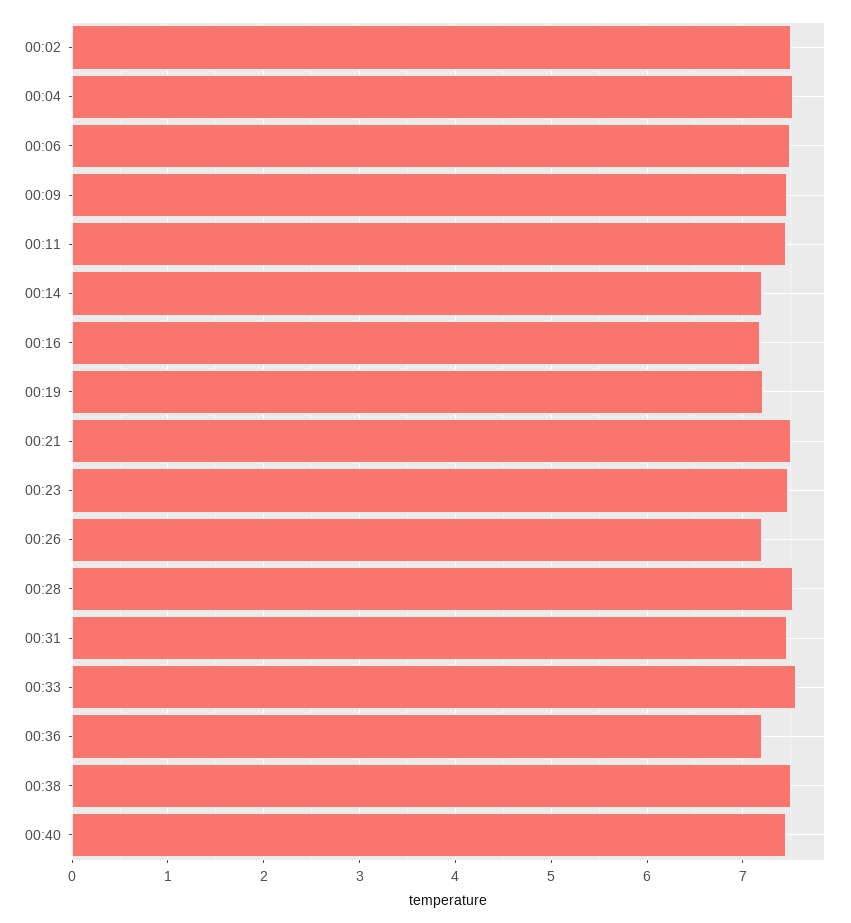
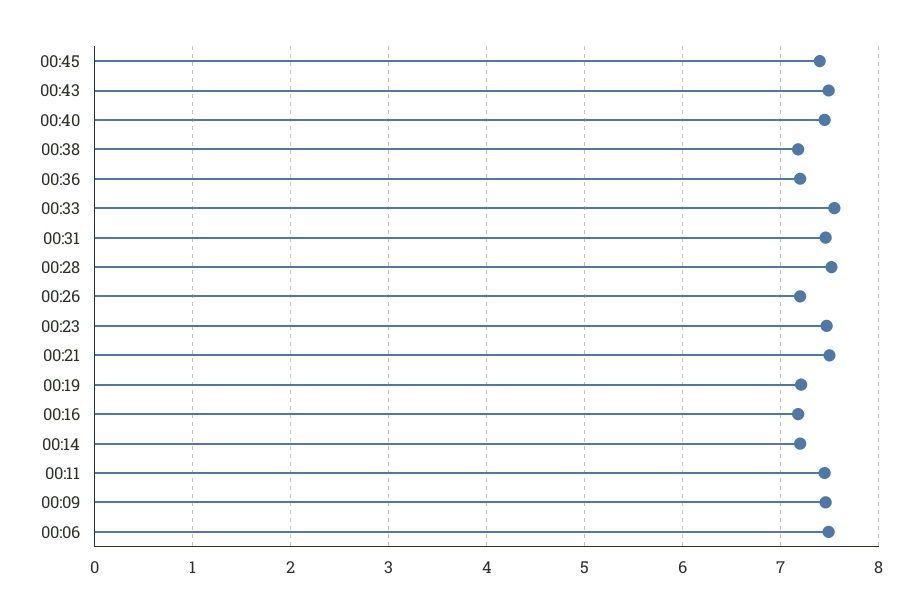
00:02: 7.5 -> none
00:04: 7.5 -> none
00:38: 7.5 -> 7.2
00:45: none -> 7.4
00:43: none -> 7.5

